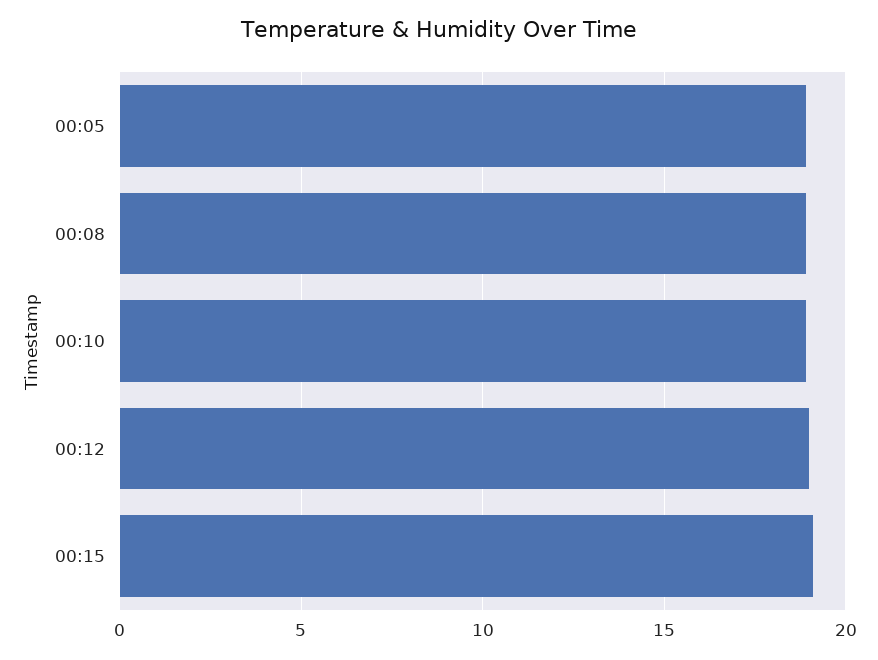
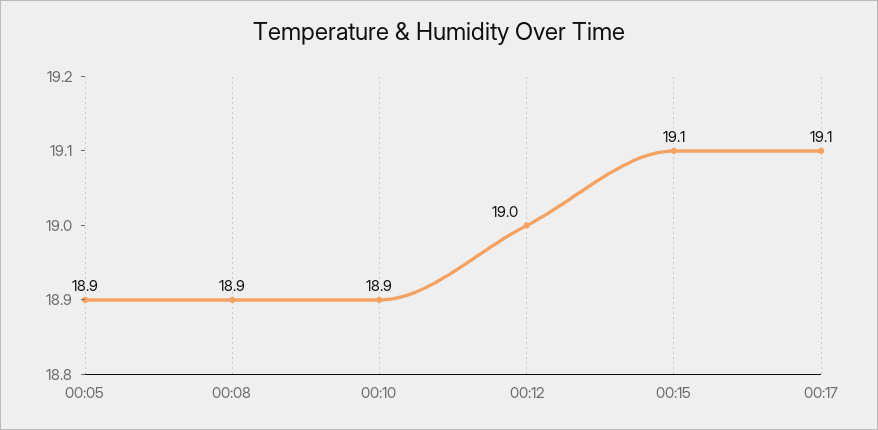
00:17: none -> 19.1

